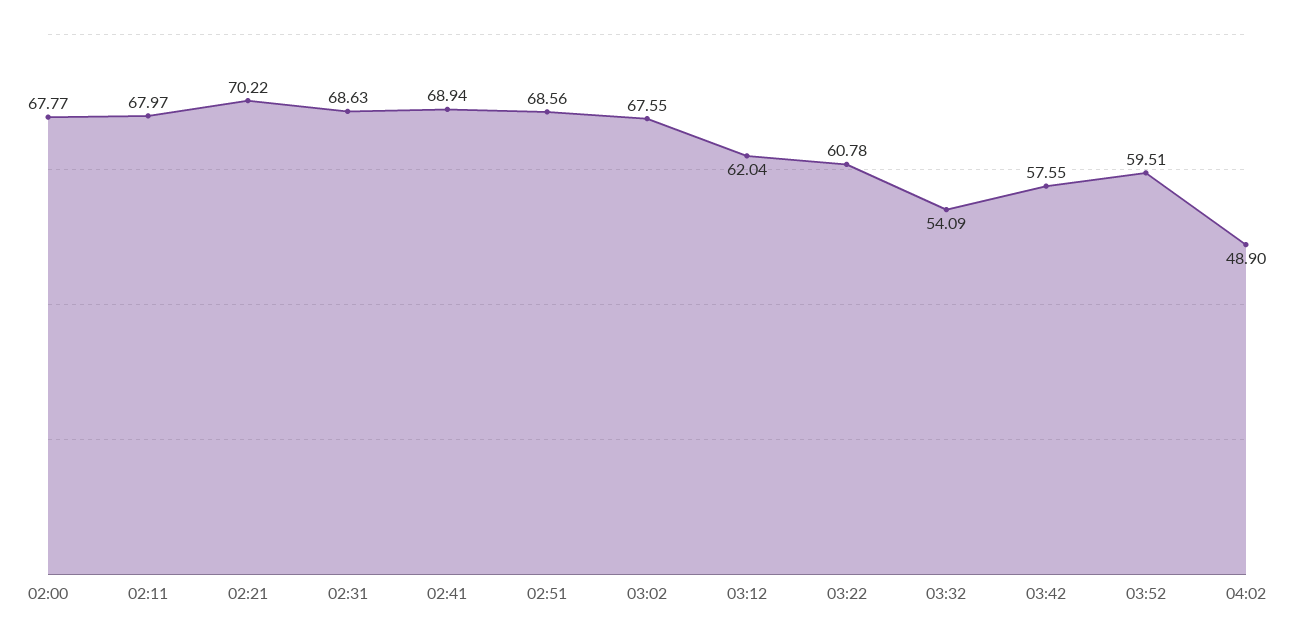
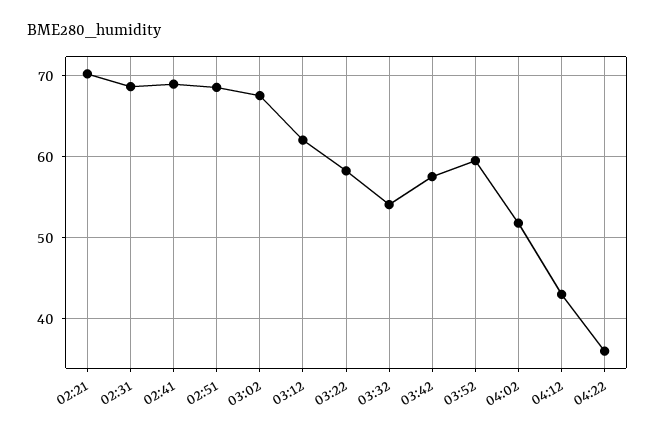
02:00: 67.77 -> none
02:11: 67.97 -> none
03:22: 60.78 -> 58
04:02: 48.9 -> 52
04:12: none -> 43
04:22: none -> 36

